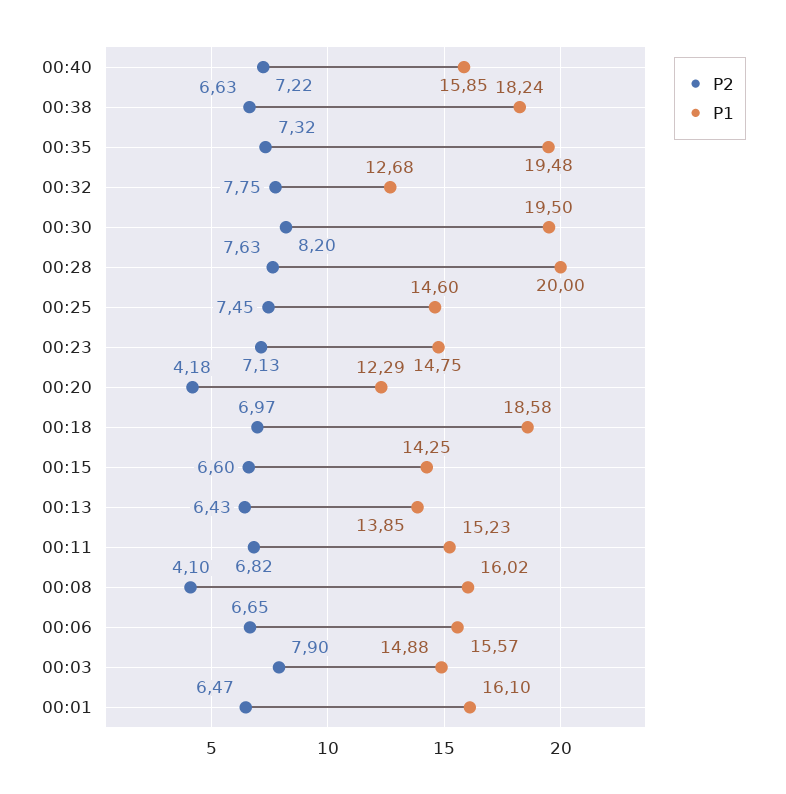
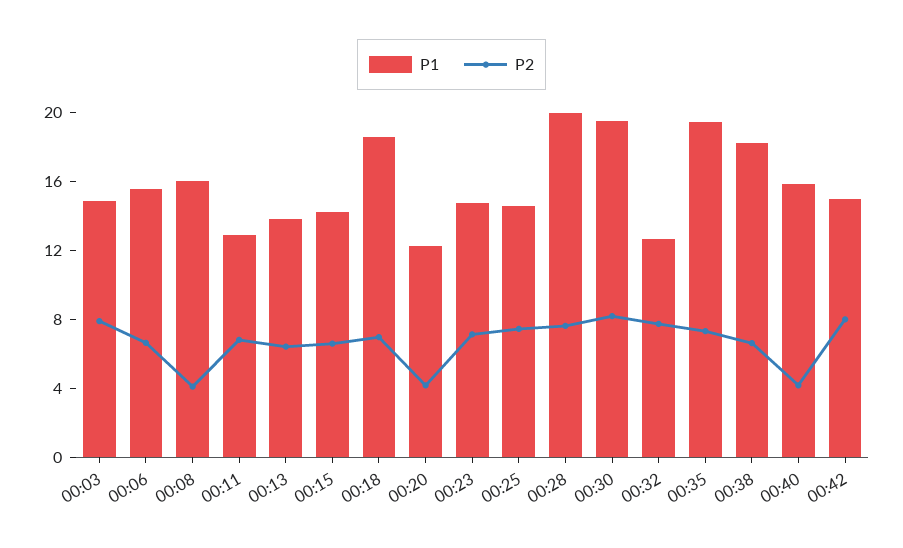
P2, 00:40: 7.22 -> 4
P1, 00:11: 15.23 -> 13
P2, 00:01: 6.47 -> none
P1, 00:01: 16.1 -> none
P1, 00:42: none -> 15
P2, 00:42: none -> 8

